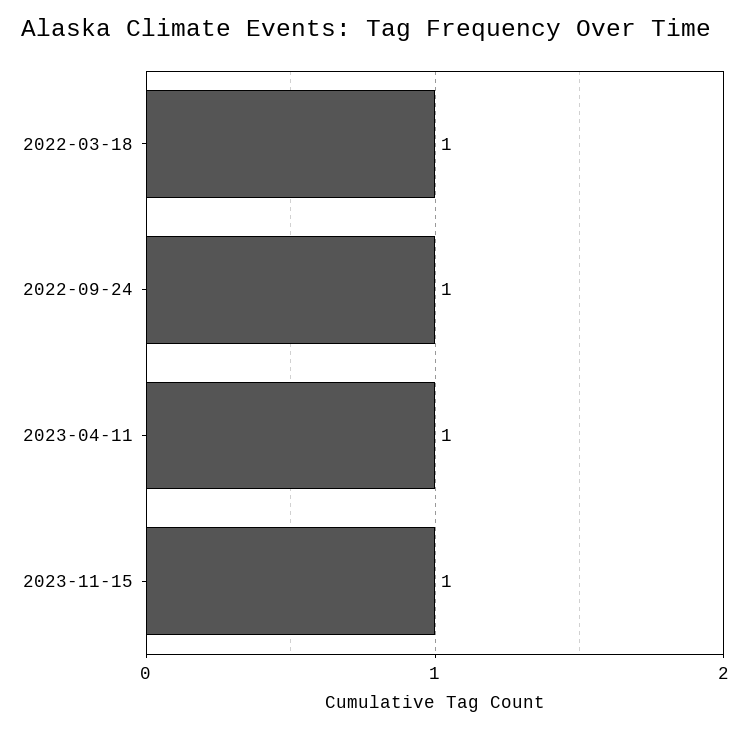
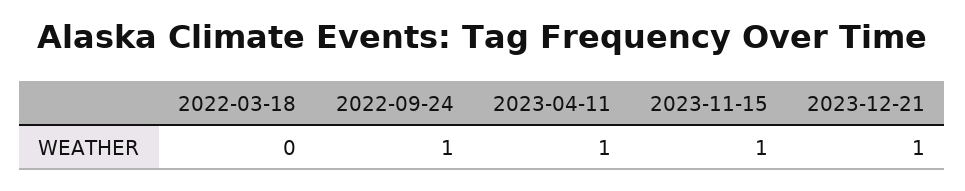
2022-03-18: 1 -> 0
2023-12-21: none -> 1

